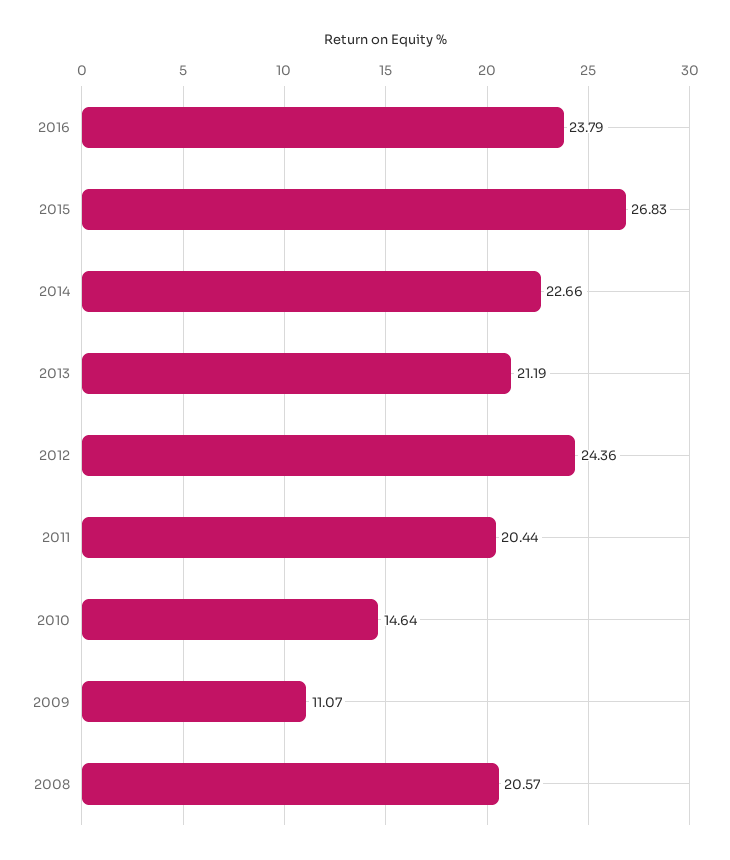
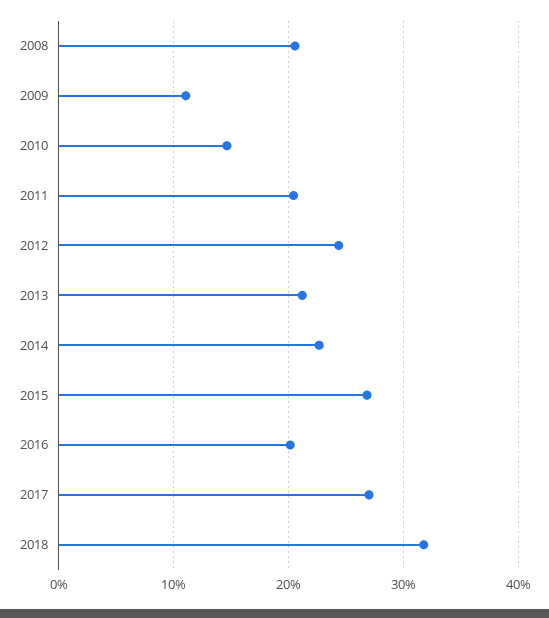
2016: 23.79 -> 20
2017: none -> 27
2018: none -> 32

